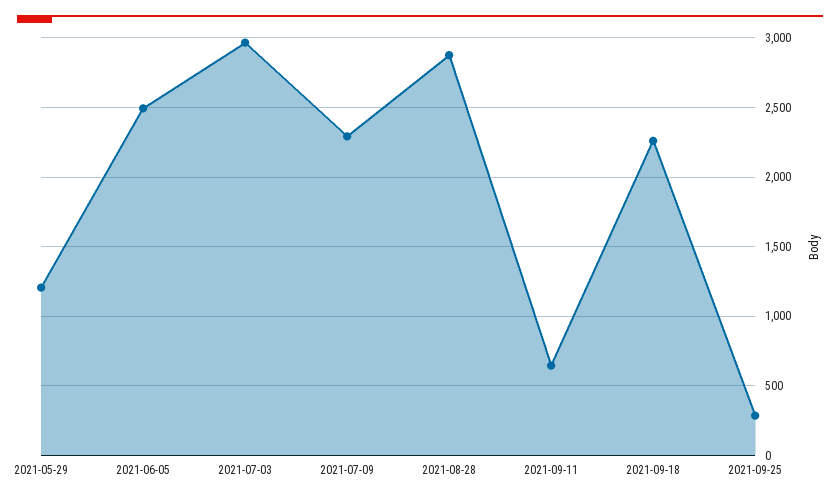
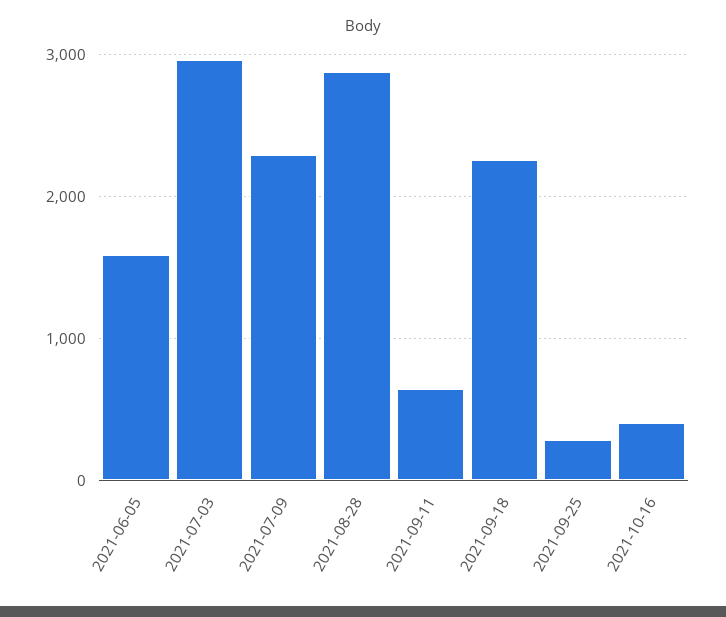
2021-05-29: 1200 -> none
2021-06-05: 2500 -> 1600
2021-10-16: none -> 400

